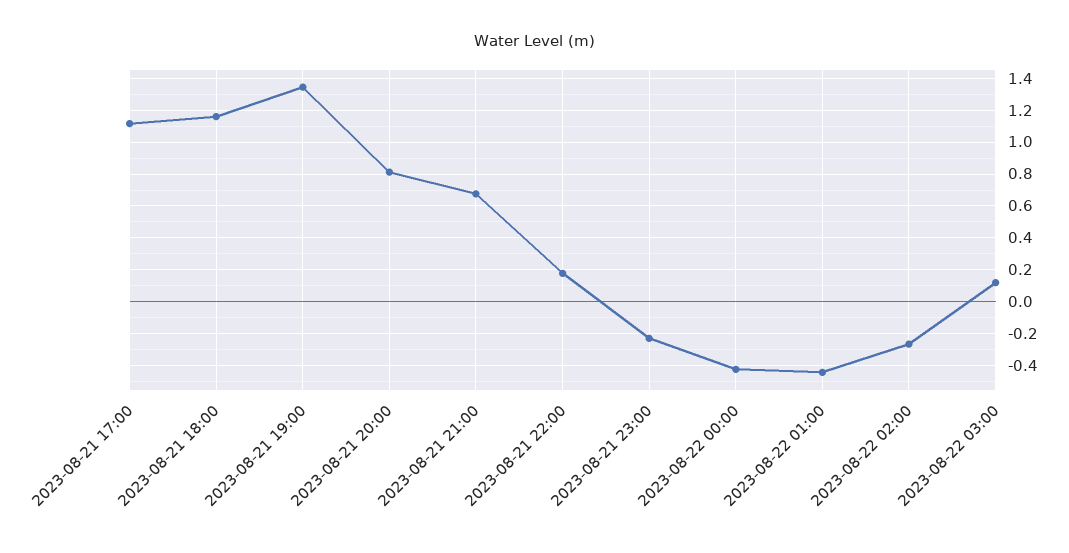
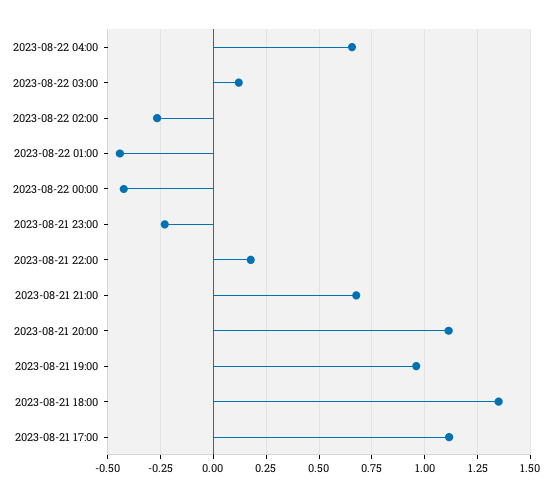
2023-08-21 18:00: 1.15 -> 1.35
2023-08-21 19:00: 1.35 -> 0.95
2023-08-21 20:00: 0.8 -> 1.1
2023-08-22 04:00: none -> 0.65

